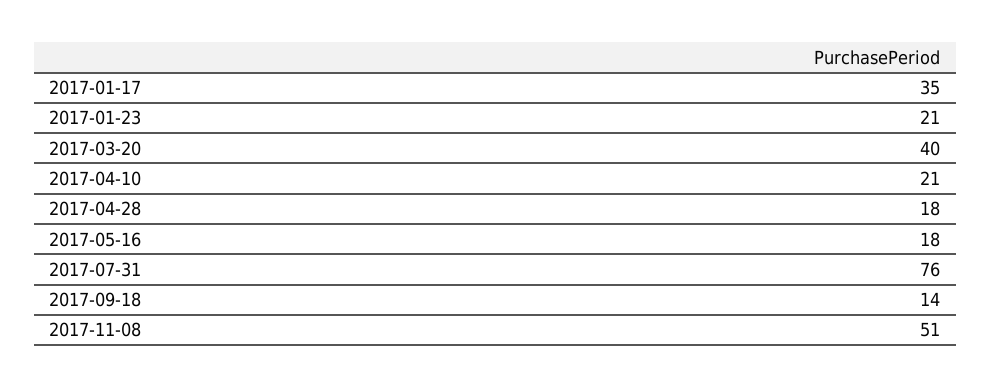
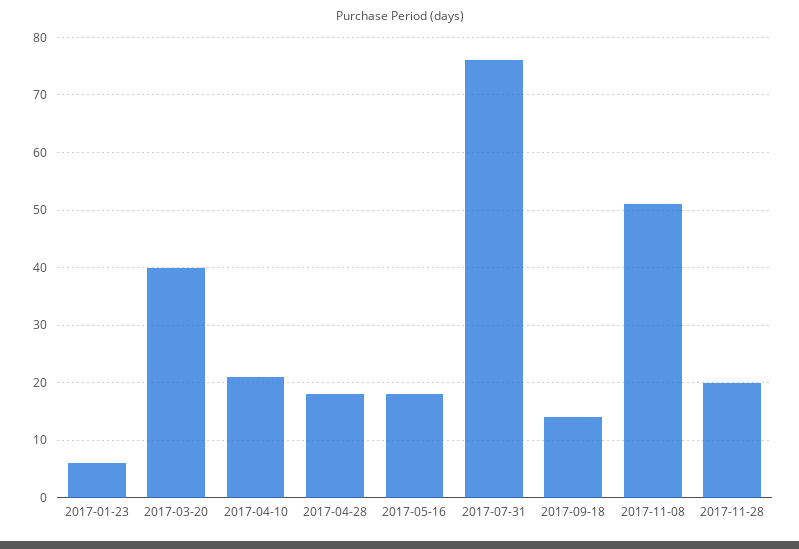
2017-01-17: 35 -> none
2017-01-23: 21 -> 5
2017-11-28: none -> 20

